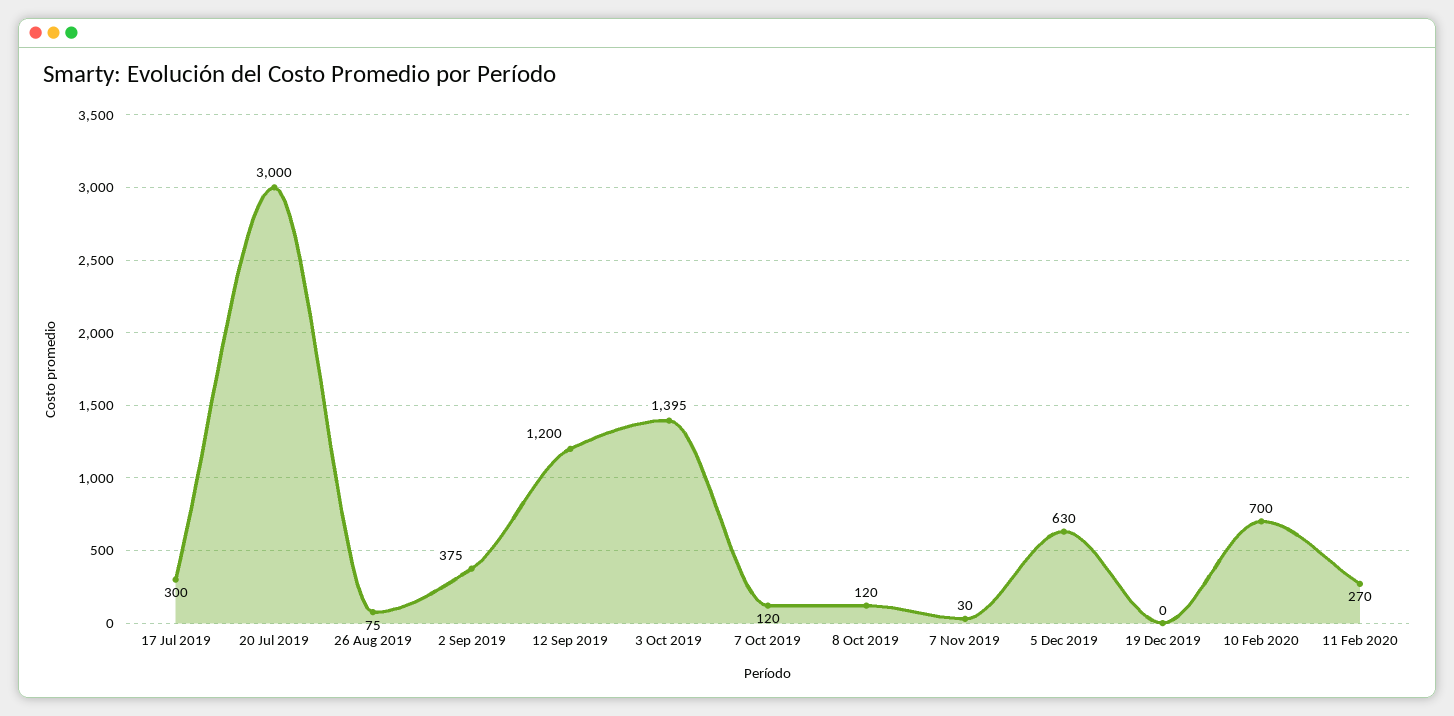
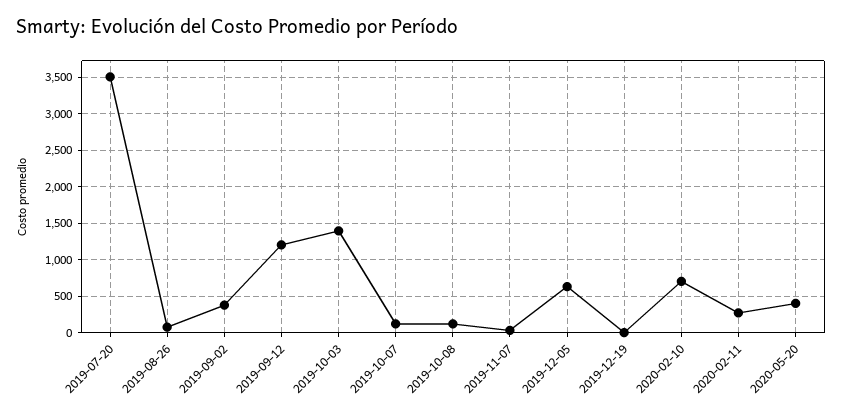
17 Jul 2019: 300 -> none
20 Jul 2019: 3000 -> 3500
2020-05-20: none -> 400

